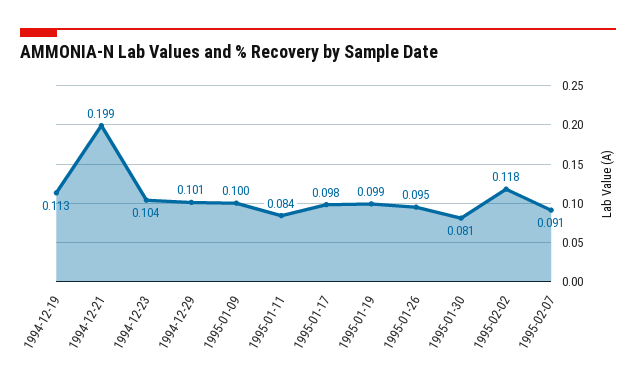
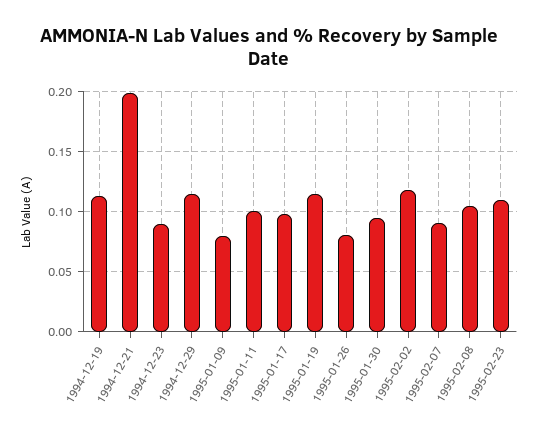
1994-12-23: 0.104 -> 0.09
1994-12-29: 0.101 -> 0.115
1995-01-09: 0.1 -> 0.08
1995-01-11: 0.084 -> 0.1
1995-01-19: 0.099 -> 0.115
1995-01-26: 0.095 -> 0.08
1995-01-30: 0.081 -> 0.095
1995-02-08: none -> 0.105
1995-02-23: none -> 0.11

